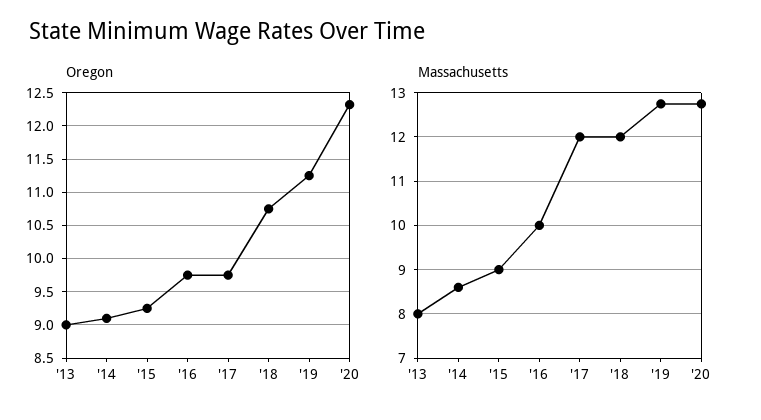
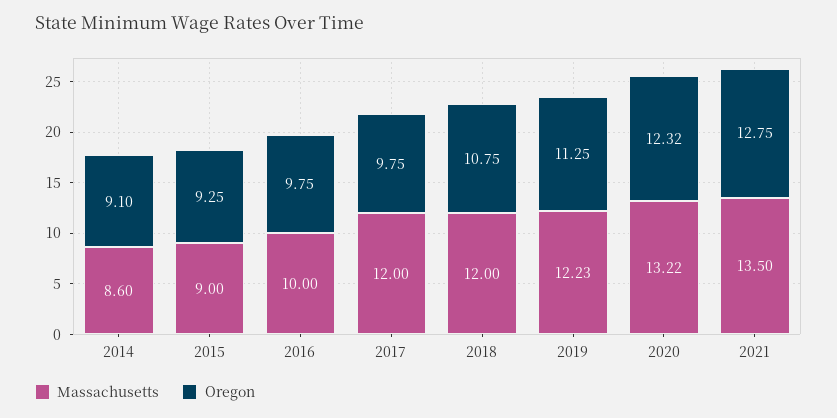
Oregon, '13: 9 -> none
Massachusetts, '13: 8 -> none
Massachusetts, '19: 12.8 -> 12.23
Massachusetts, '20: 12.8 -> 13.22
Massachusetts, 2021: none -> 13.5
Oregon, 2021: none -> 12.75

